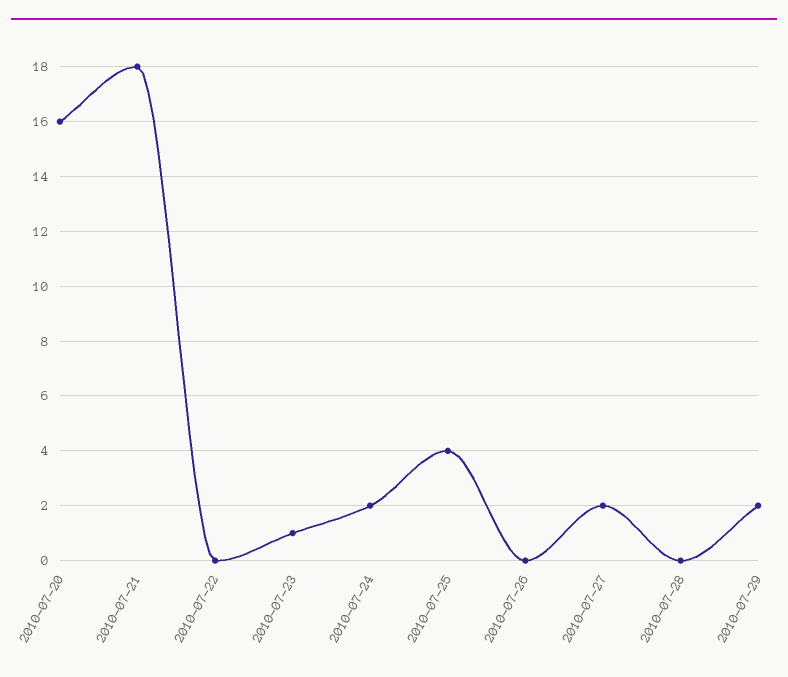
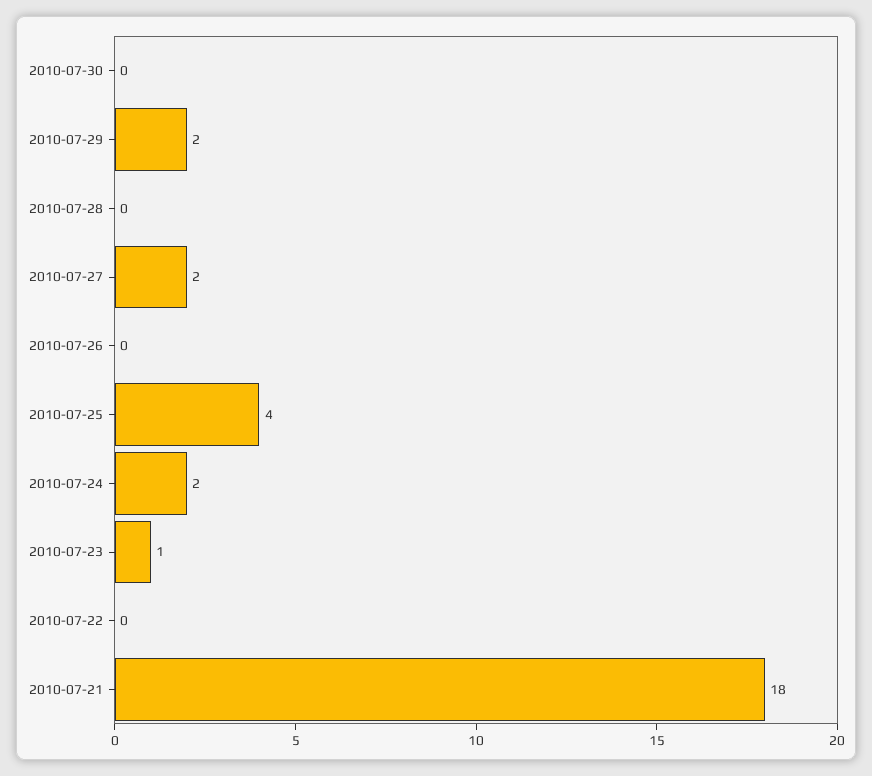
2010-07-20: 16 -> none
2010-07-30: none -> 0

